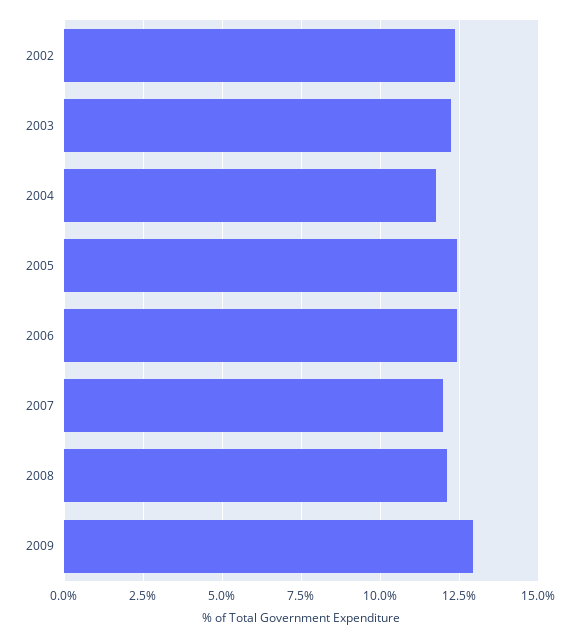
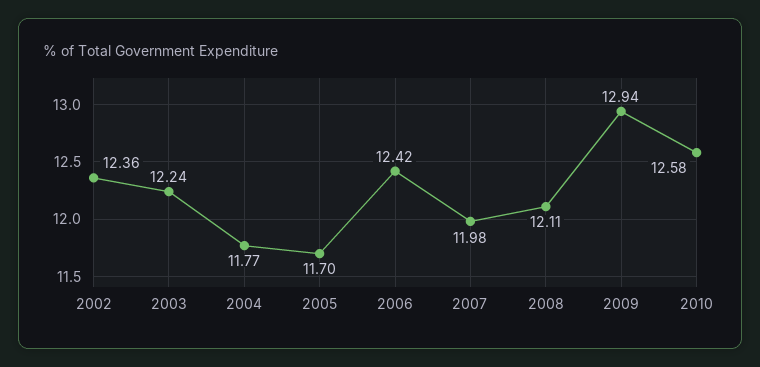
2005: 12.5 -> 11.7
2010: none -> 12.58

